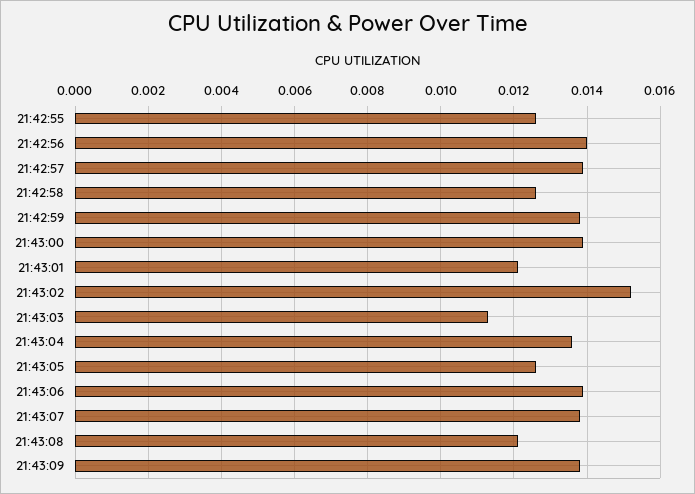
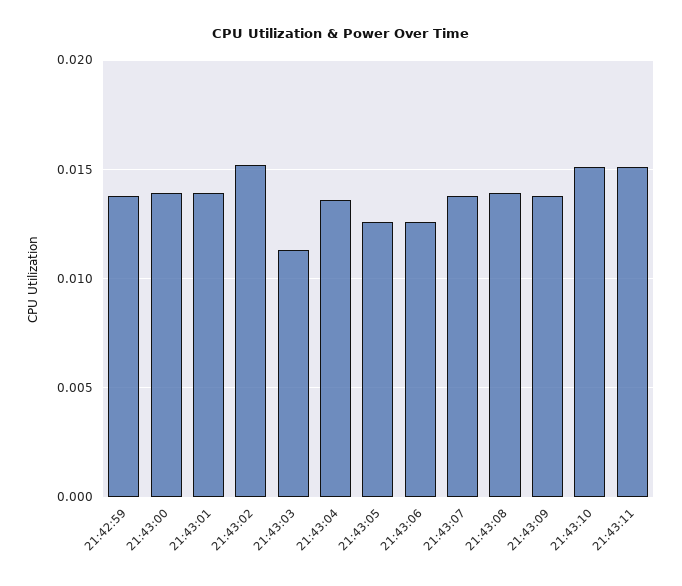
21:42:55: 0.0125 -> none
21:42:56: 0.014 -> none
21:42:57: 0.014 -> none
21:42:58: 0.0125 -> none
21:43:01: 0.012 -> 0.014
21:43:06: 0.014 -> 0.0125
21:43:08: 0.012 -> 0.014
21:43:10: none -> 0.015
21:43:11: none -> 0.015

